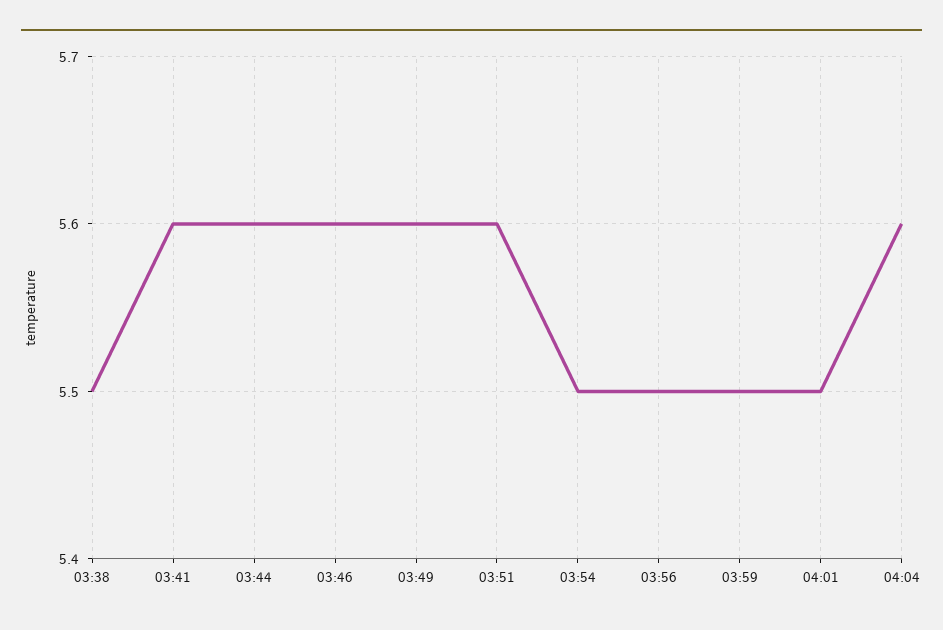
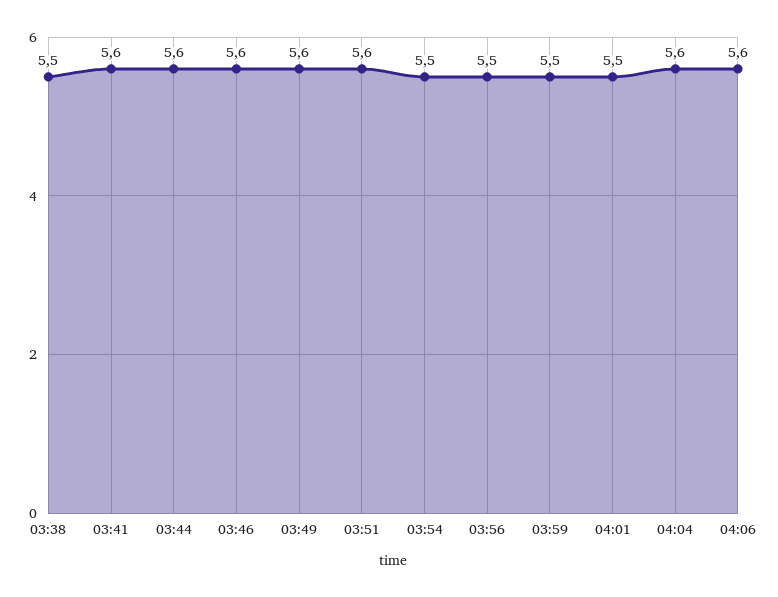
04:06: none -> 5.6

